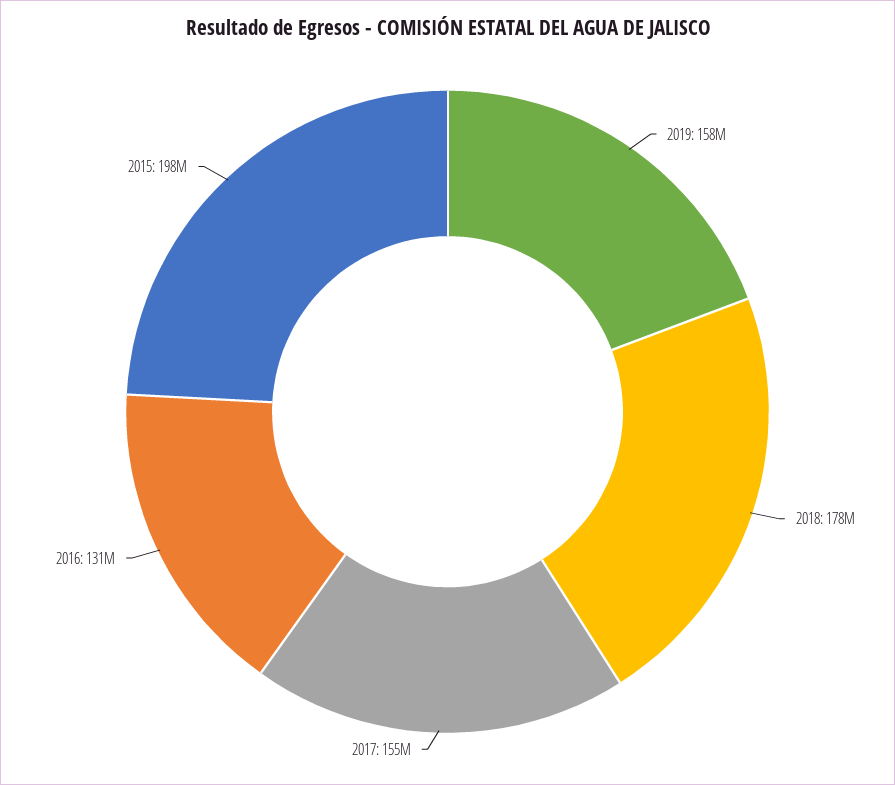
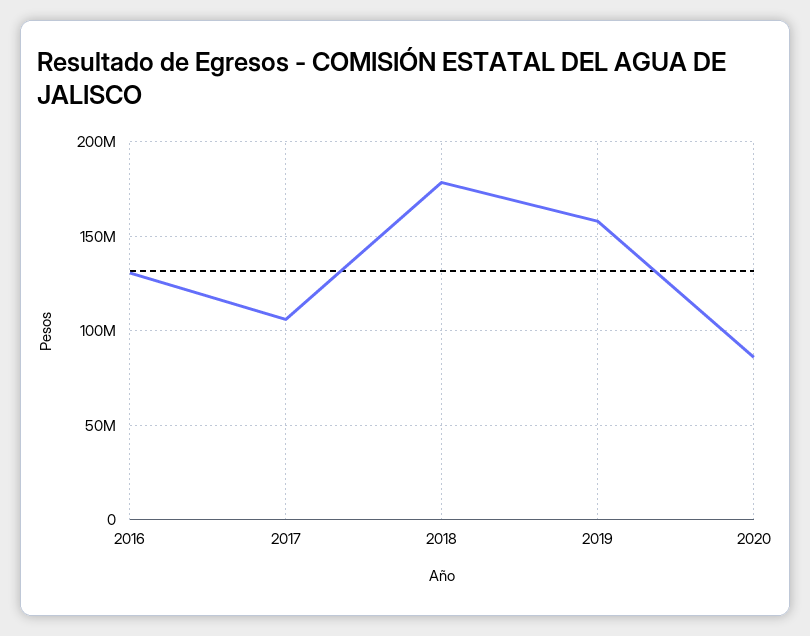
2017: 155000000 -> 105000000
2015: 198000000 -> none
2020: none -> 85000000

